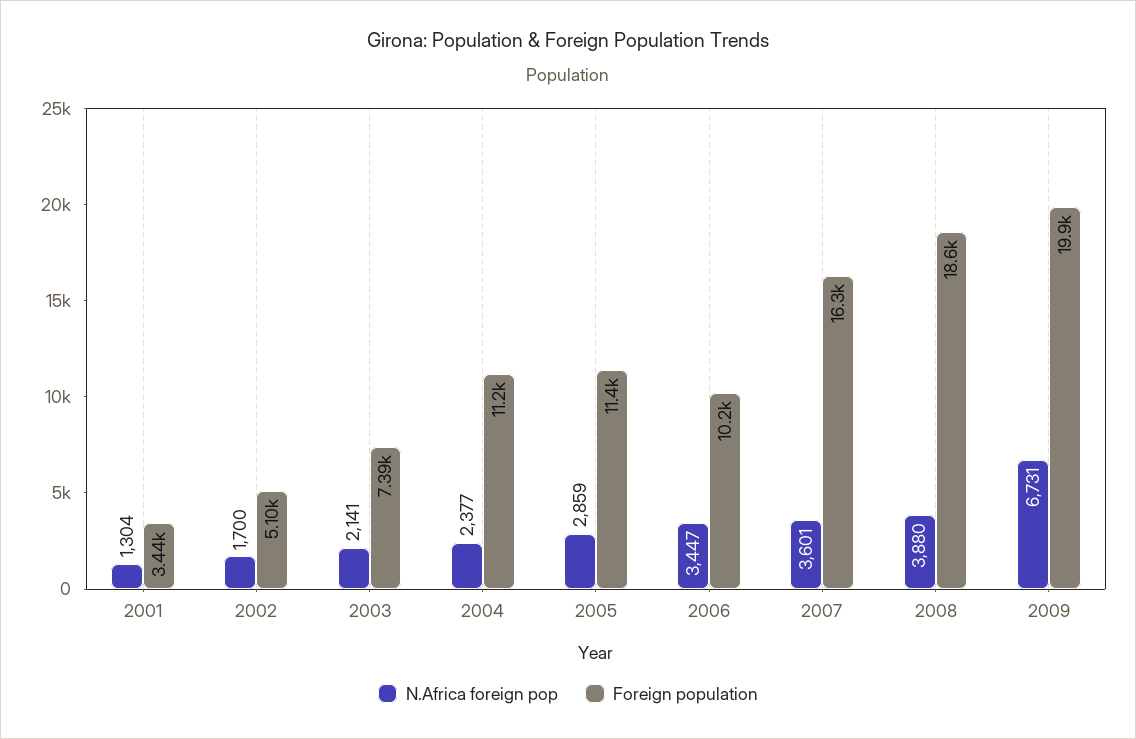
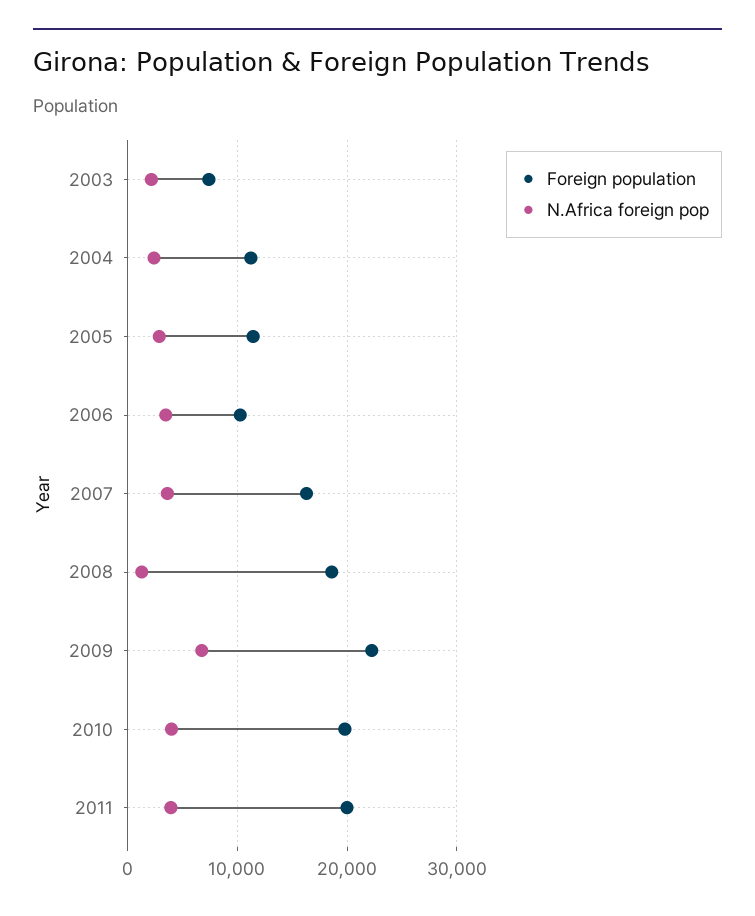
N.Africa foreign pop, 2001: 1304 -> none
Foreign population, 2001: 3440 -> none
N.Africa foreign pop, 2002: 1700 -> none
Foreign population, 2002: 5100 -> none
N.Africa foreign pop, 2008: 3880 -> 1000
Foreign population, 2009: 19900 -> 22000
Foreign population, 2010: none -> 20000
N.Africa foreign pop, 2010: none -> 4000
Foreign population, 2011: none -> 20000
N.Africa foreign pop, 2011: none -> 4000

